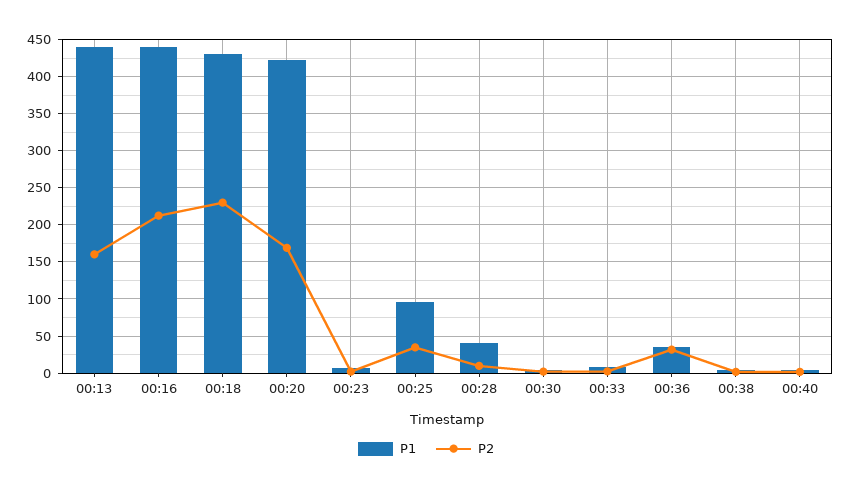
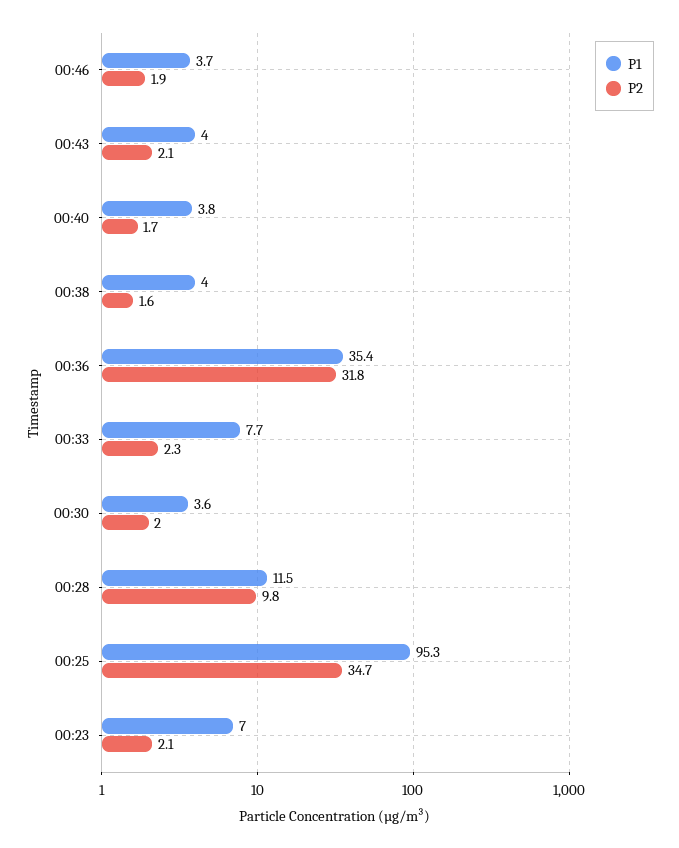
P1, 00:13: 440 -> none
P2, 00:13: 160 -> none
P1, 00:16: 440 -> none
P2, 00:16: 210 -> none
P1, 00:18: 430 -> none
P2, 00:18: 230 -> none
P1, 00:20: 420 -> none
P2, 00:20: 170 -> none
P1, 00:28: 40 -> 11.5
P1, 00:46: none -> 3.7
P2, 00:46: none -> 1.9
P1, 00:43: none -> 4
P2, 00:43: none -> 2.1

